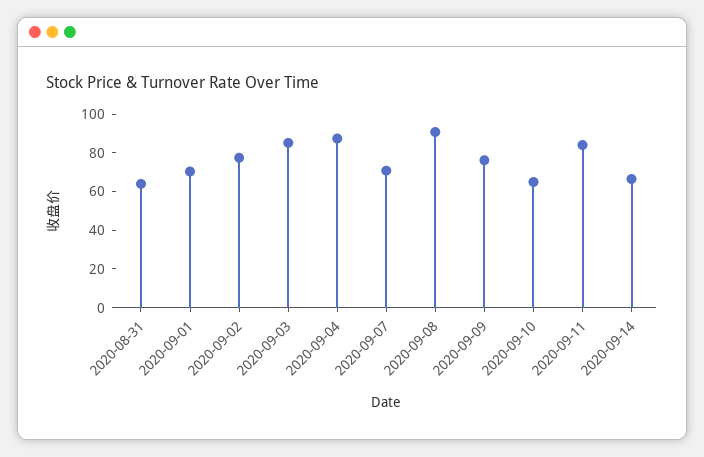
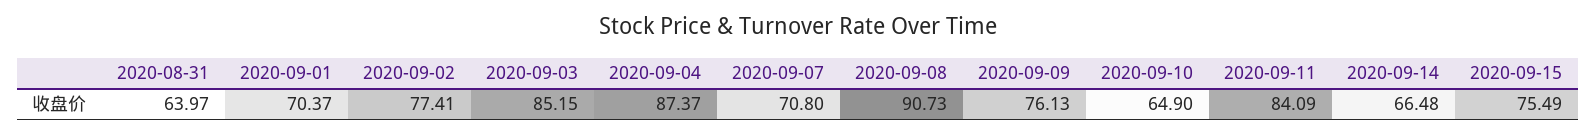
2020-09-15: none -> 75.49

